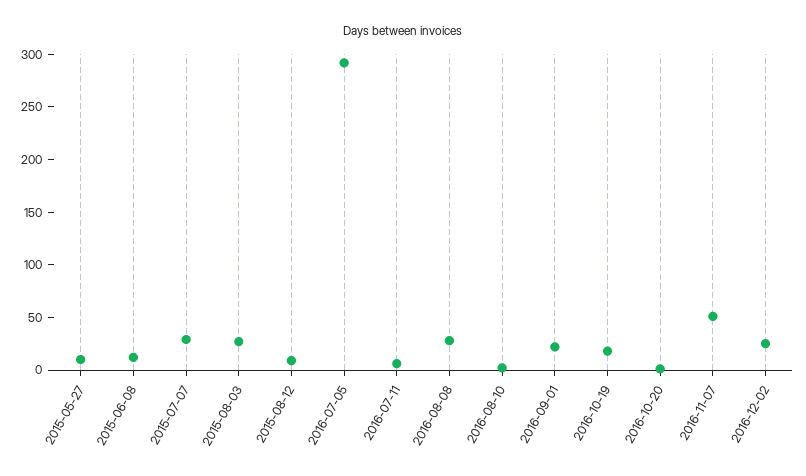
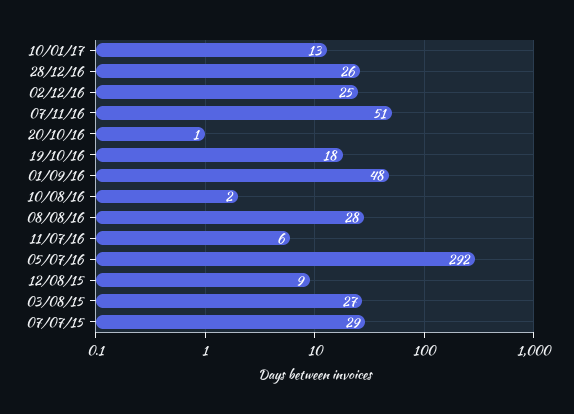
2015-05-27: 10 -> none
2015-06-08: 10 -> none
2016-09-01: 20 -> 48
10/01/17: none -> 13
28/12/16: none -> 26

